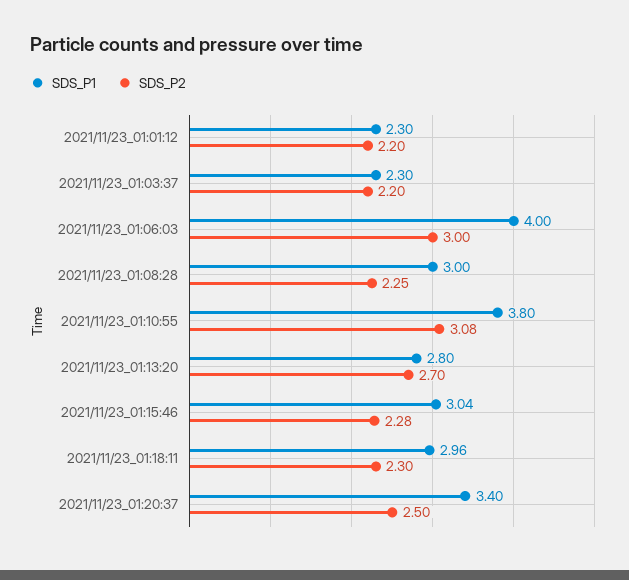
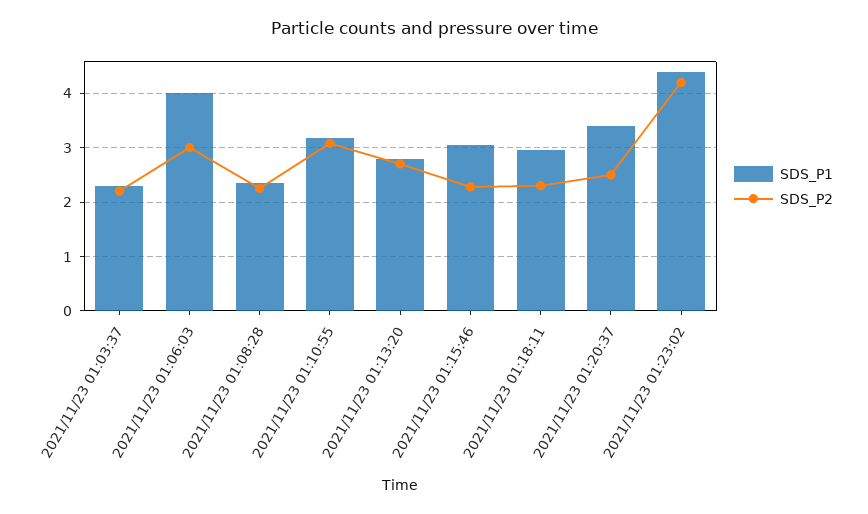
SDS_P1, 2021/11/23_01:01:12: 2.3 -> none
SDS_P2, 2021/11/23_01:01:12: 2.2 -> none
SDS_P1, 2021/11/23_01:08:28: 3 -> 2.4
SDS_P1, 2021/11/23_01:10:55: 3.8 -> 3.2
SDS_P1, 2021/11/23 01:23:02: none -> 4.4
SDS_P2, 2021/11/23 01:23:02: none -> 4.2

